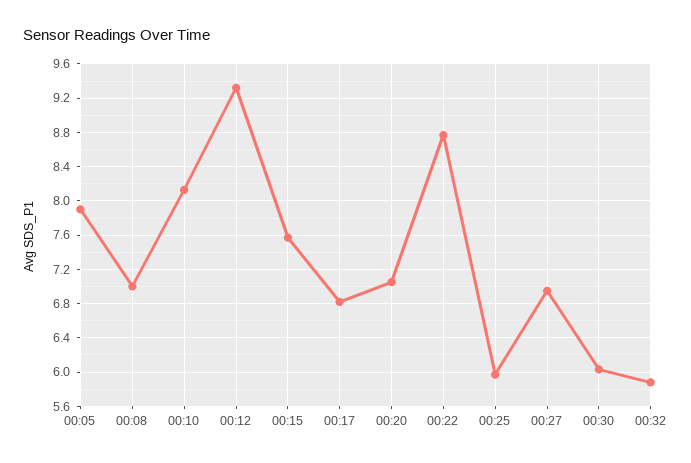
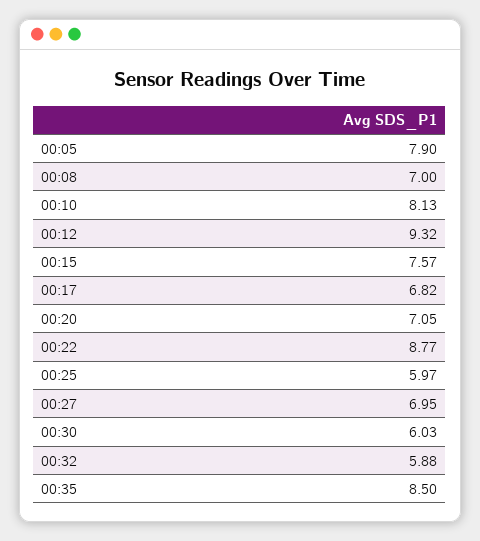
00:35: none -> 8.5

